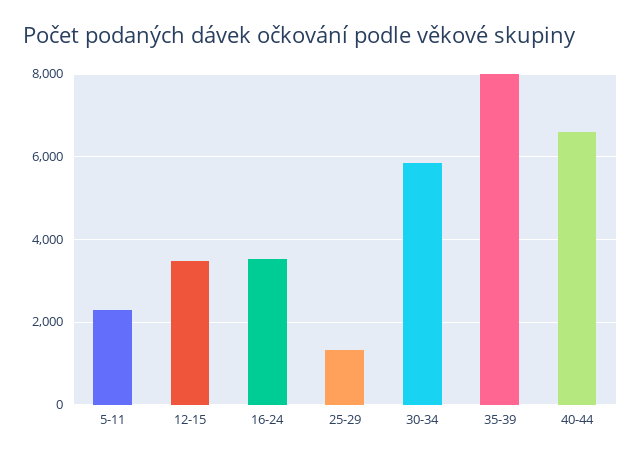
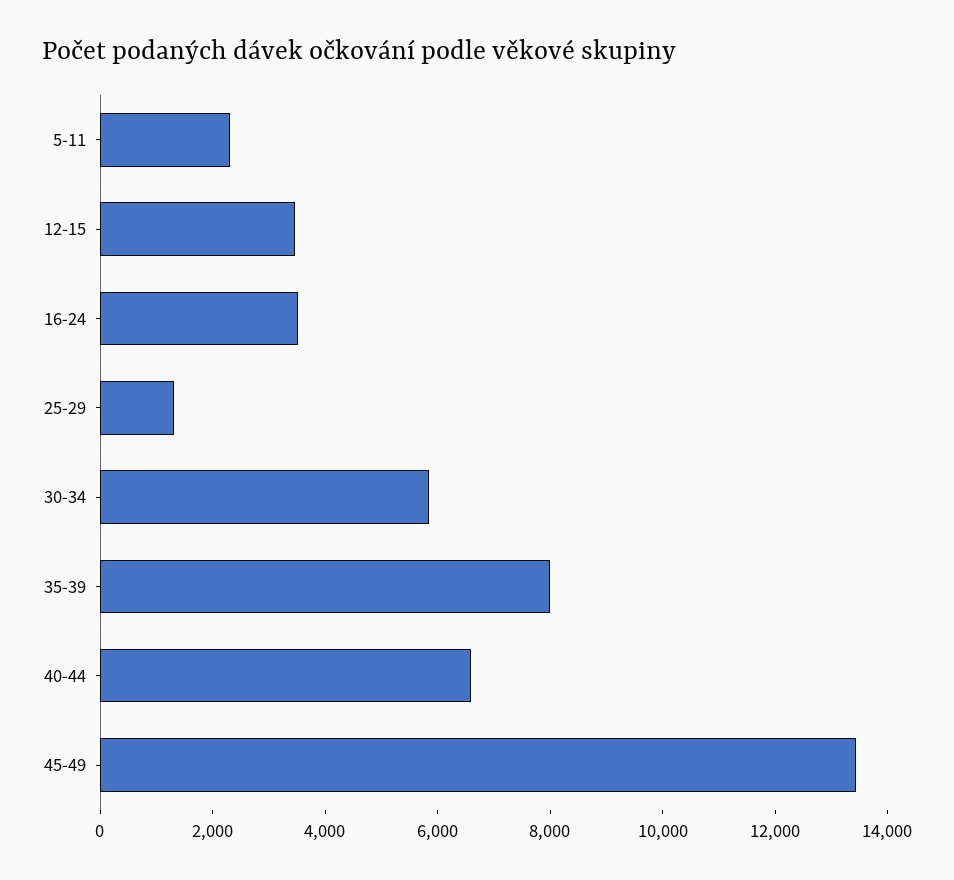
45-49: none -> 13500

